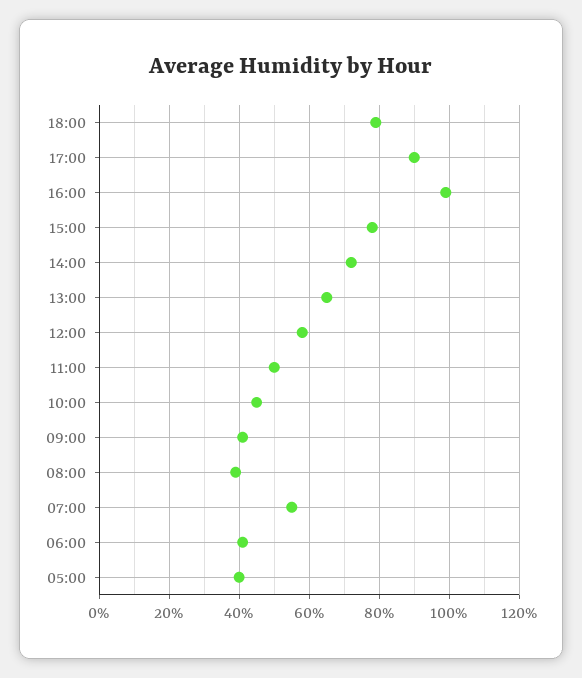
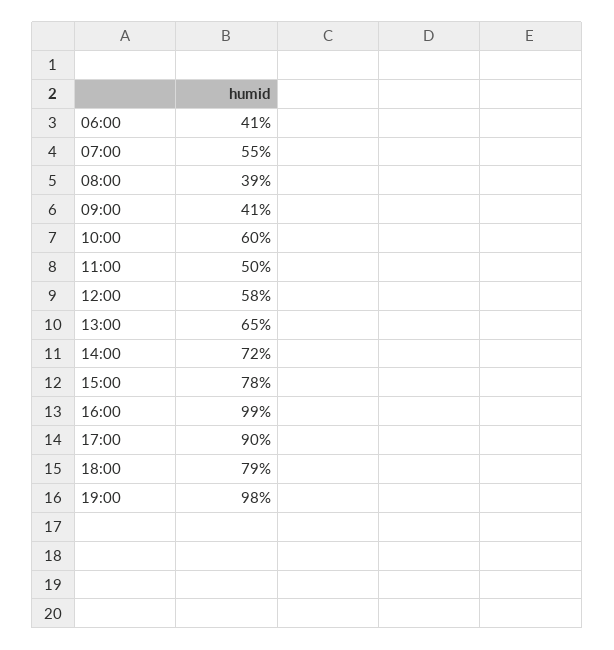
10:00: 45 -> 60
05:00: 40 -> none
19:00: none -> 98

